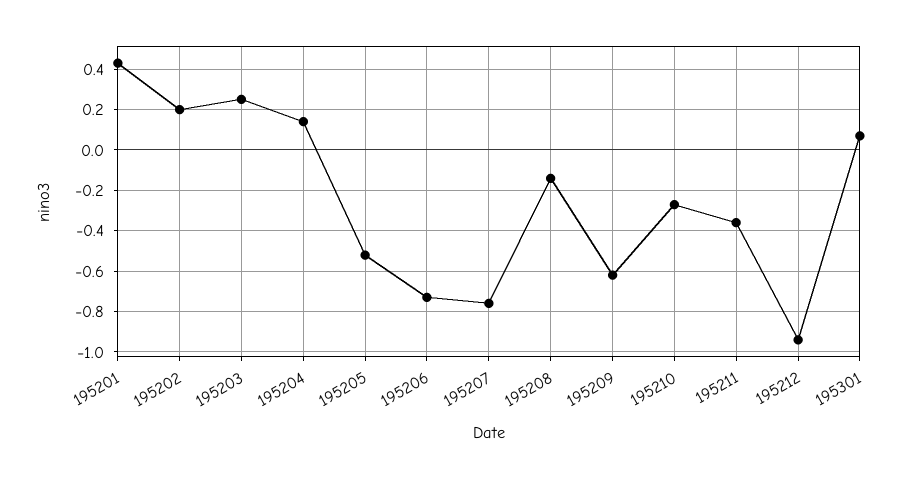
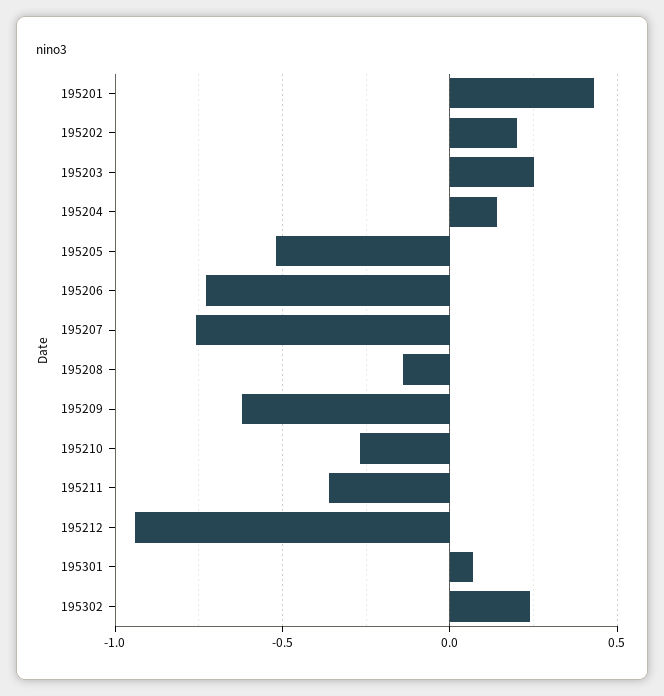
195302: none -> 0.25

